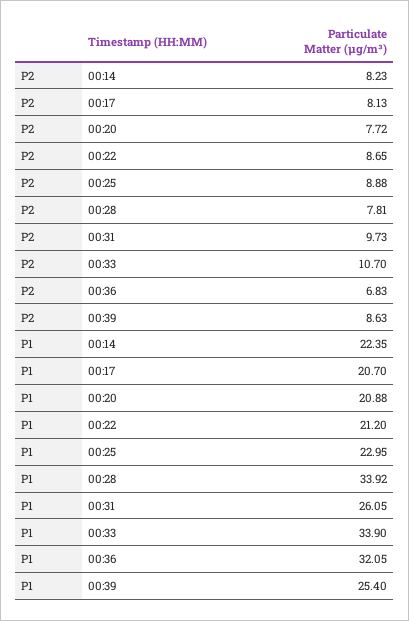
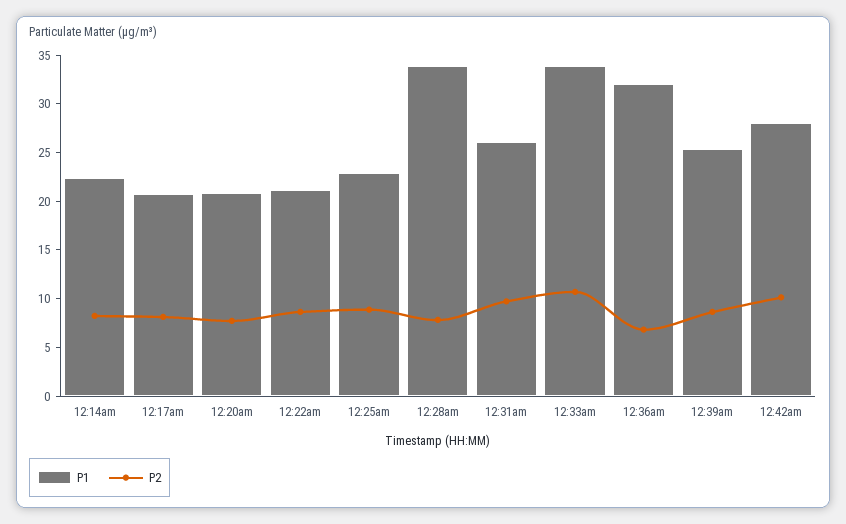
P1, 12:42am: none -> 28
P2, 12:42am: none -> 10

